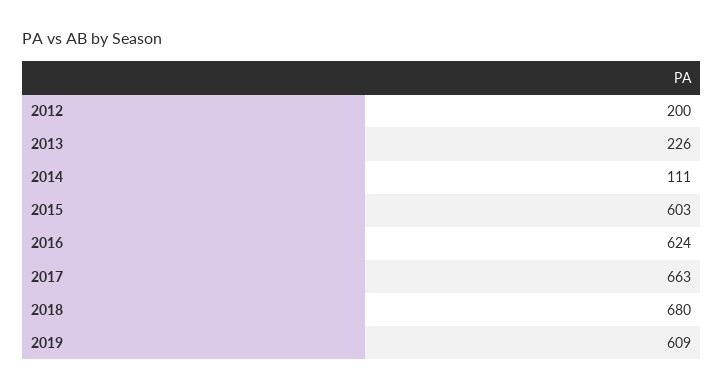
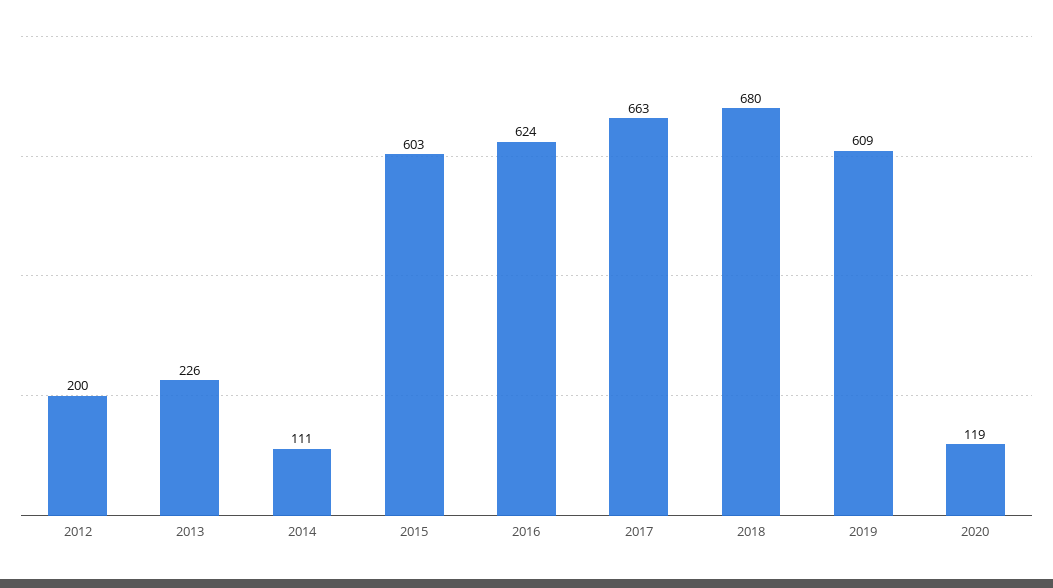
2020: none -> 119

